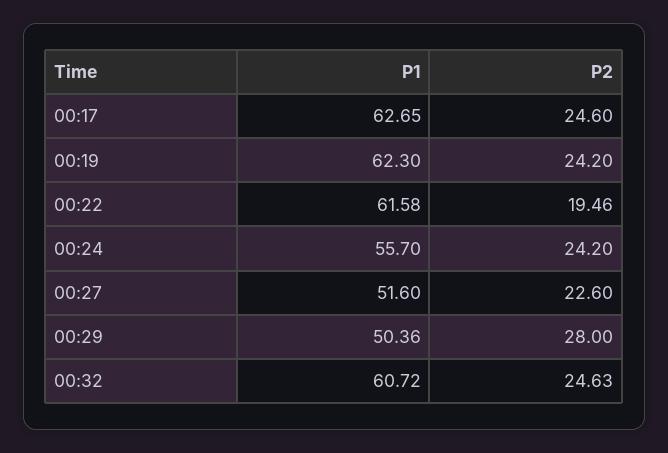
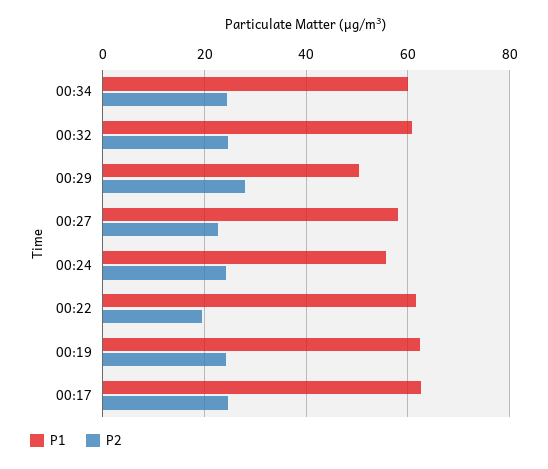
P1, 00:27: 51.6 -> 58
P1, 00:34: none -> 60
P2, 00:34: none -> 24

